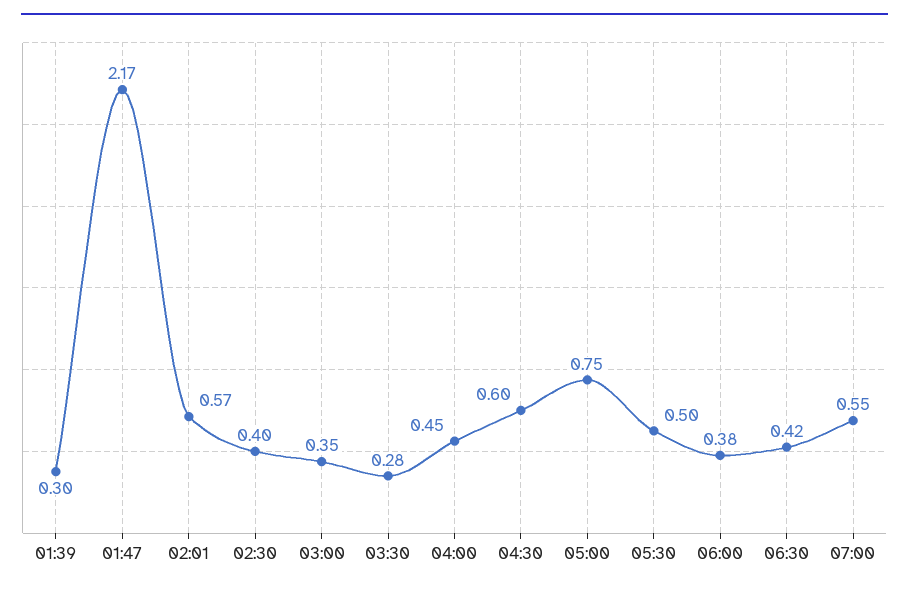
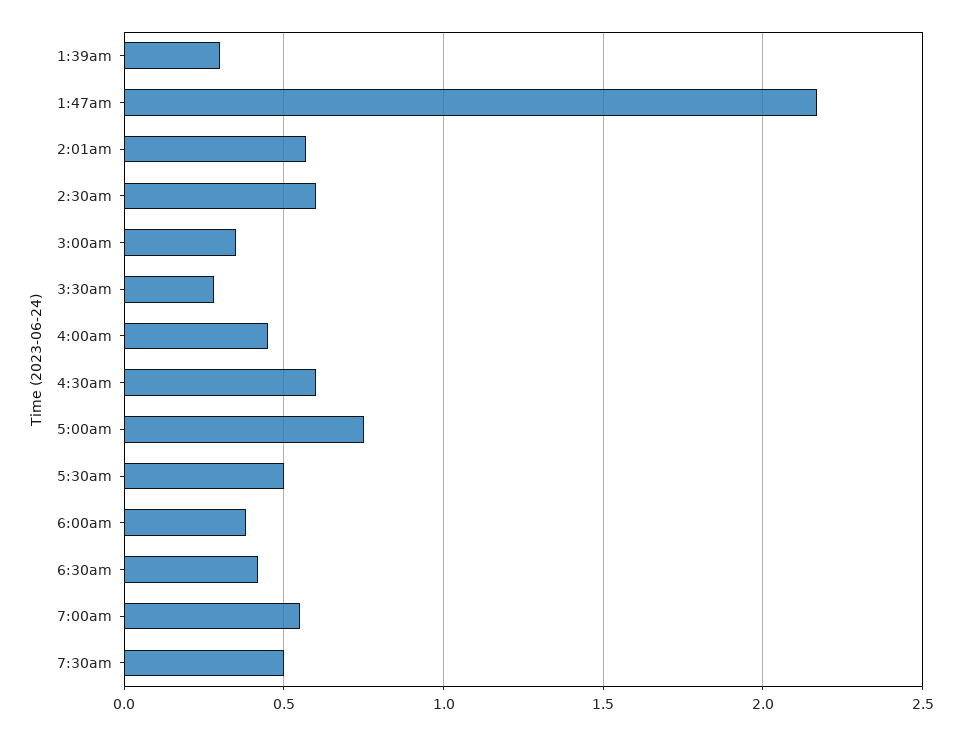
02:30: 0.4 -> 0.6
7:30am: none -> 0.5

